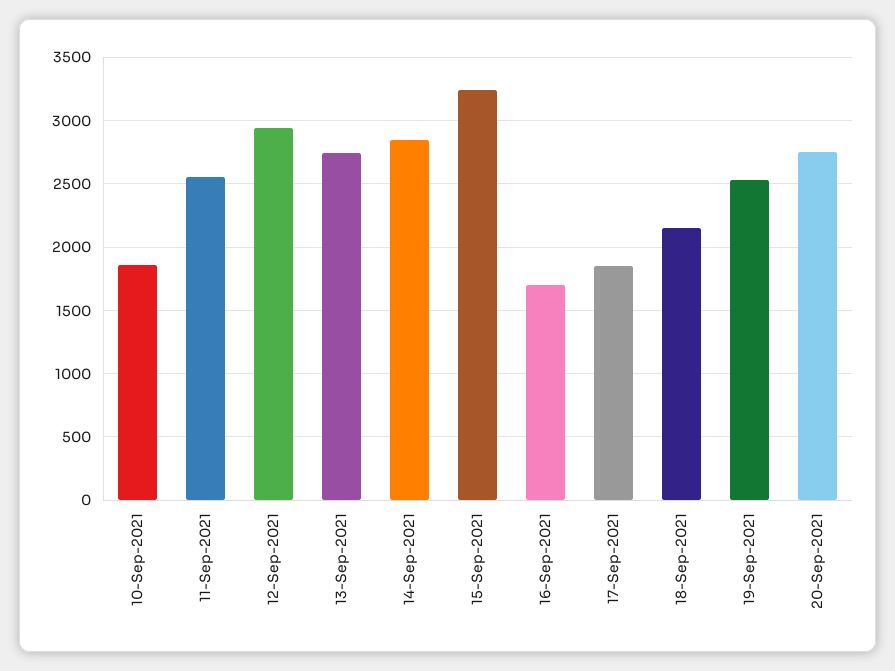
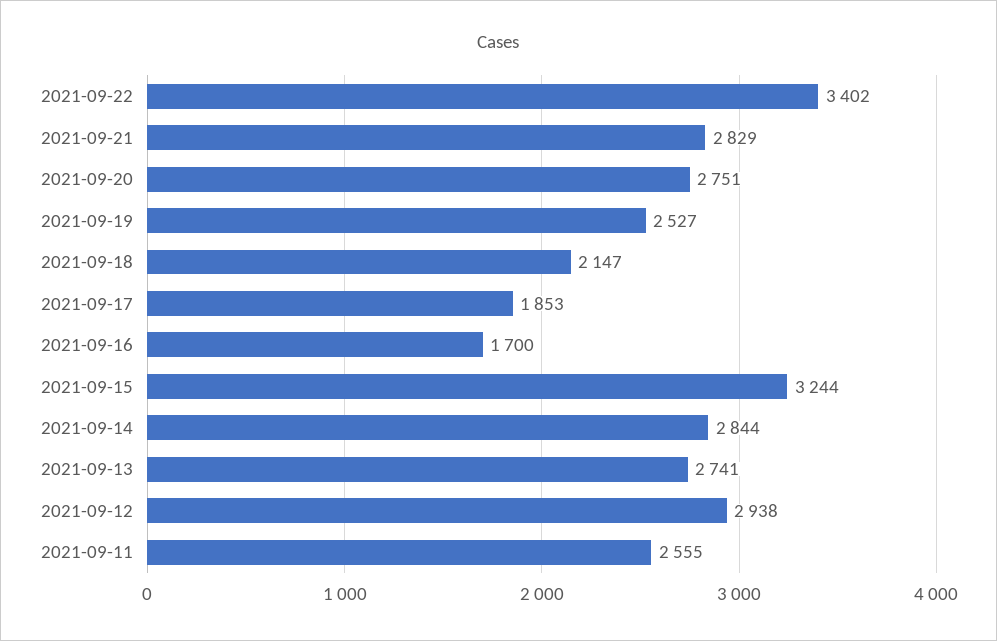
10-Sep-2021: 1850 -> none
2021-09-22: none -> 3402
2021-09-21: none -> 2829

